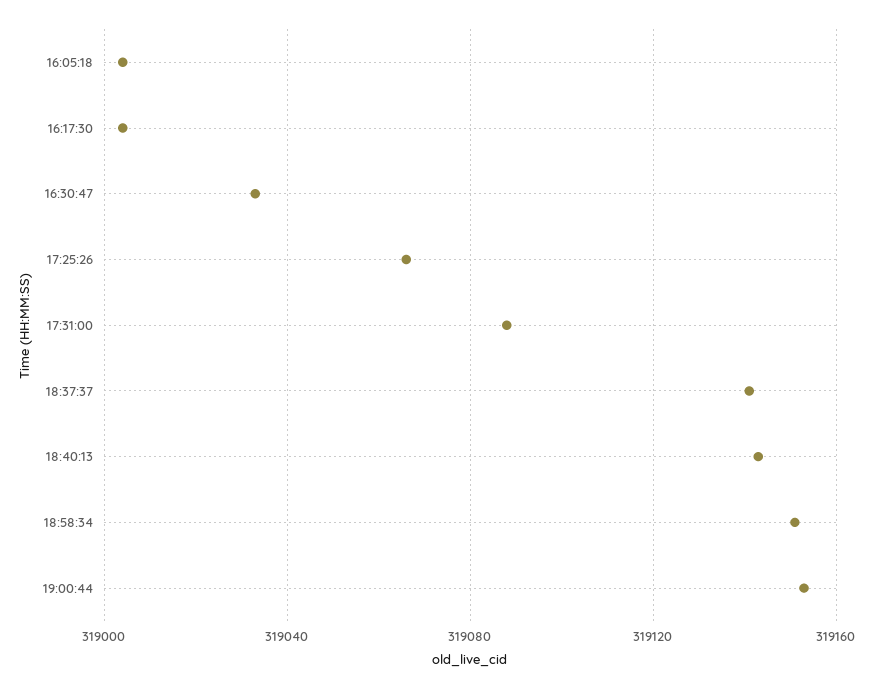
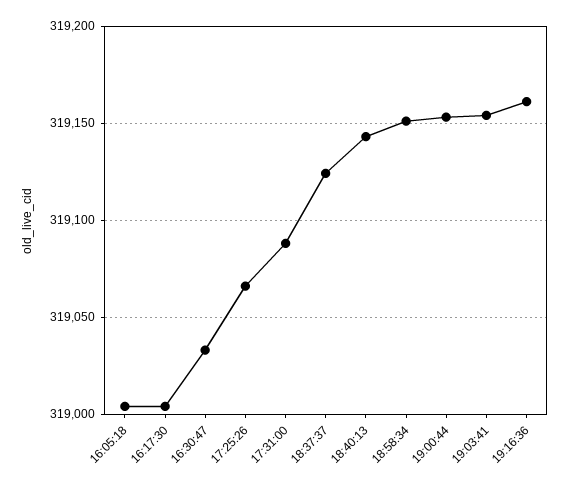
18:37:37: 319140 -> 319125
19:03:41: none -> 319155
19:16:36: none -> 319160

